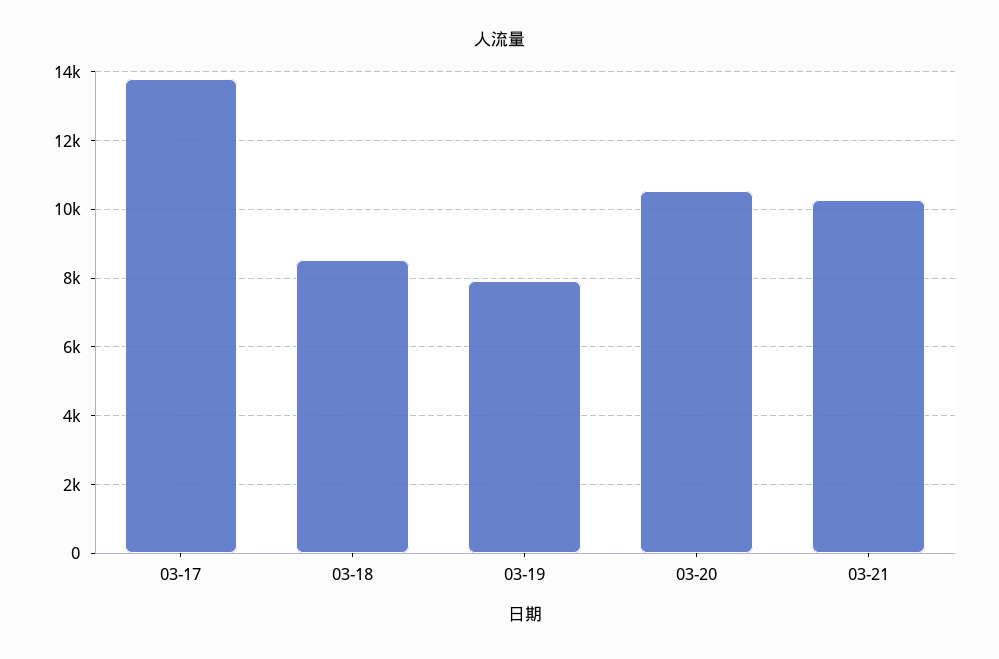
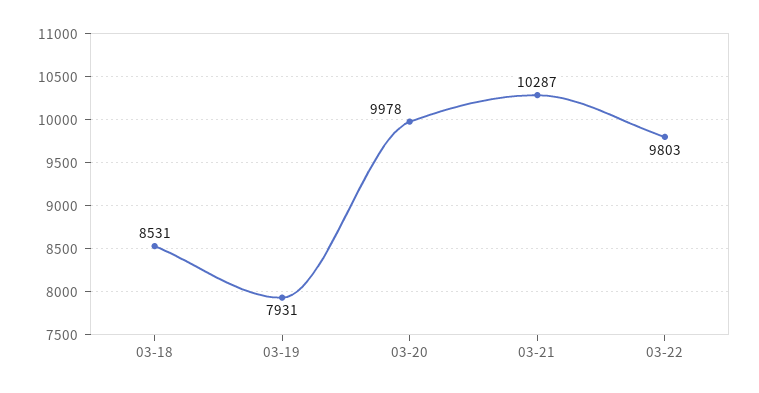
03-17: 13800 -> none
03-20: 10600 -> 9978
03-22: none -> 9803

